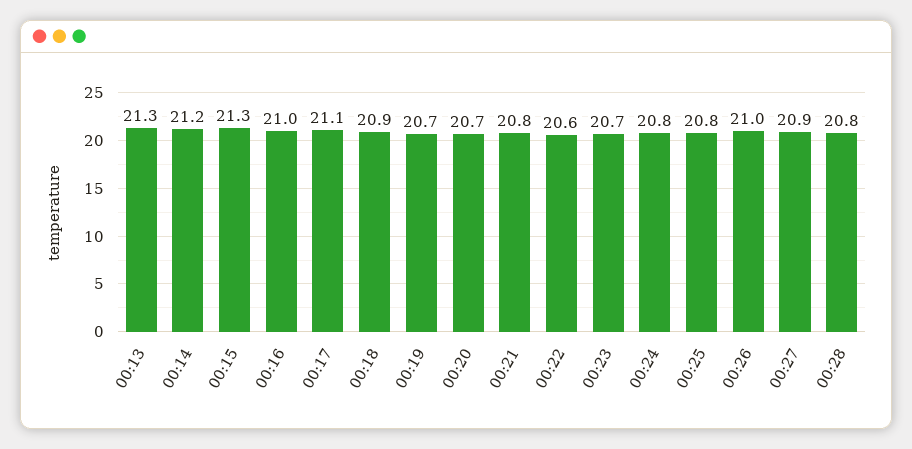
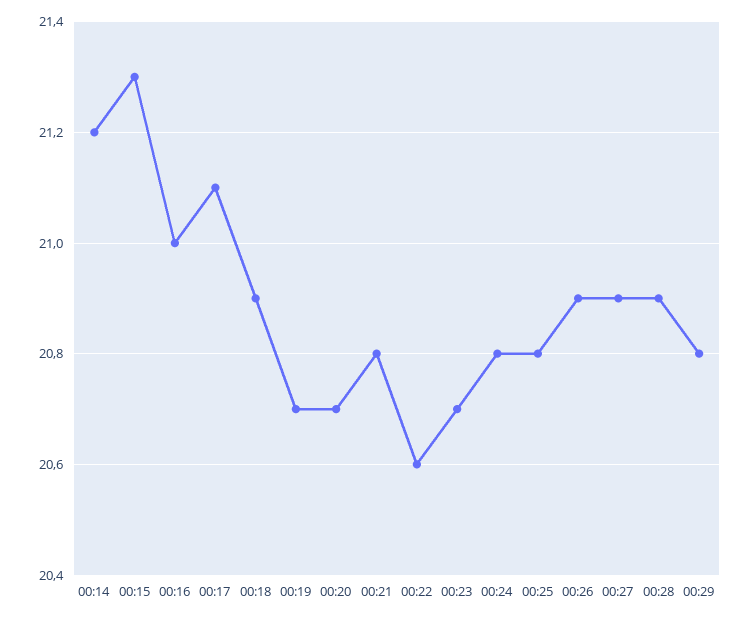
00:13: 21.3 -> none
00:26: 21 -> 20.9
00:28: 20.8 -> 20.9
00:29: none -> 20.8

